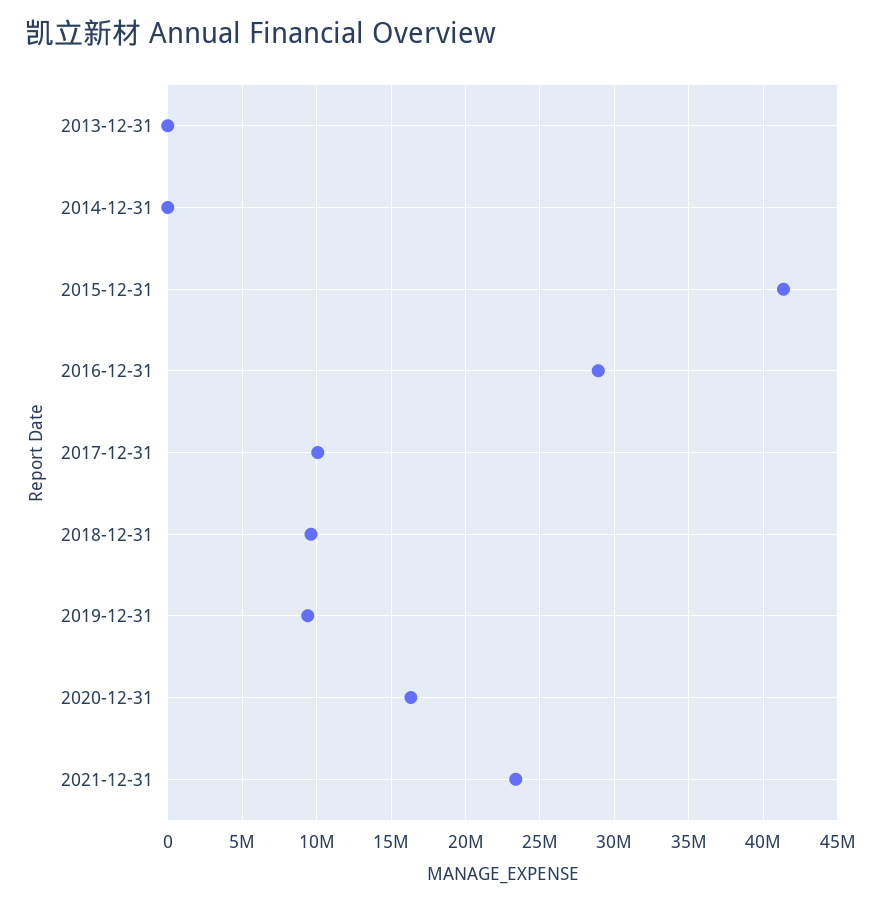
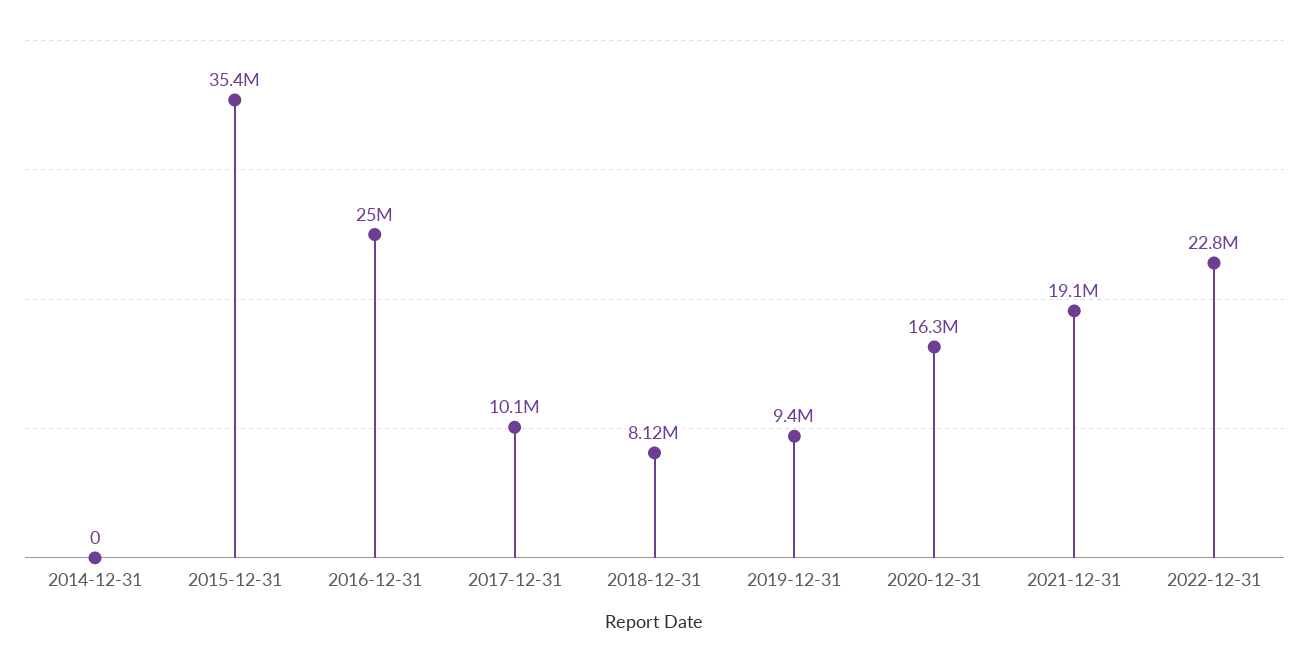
2013-12-31: 0 -> none
2015-12-31: 41500000 -> 35400000
2016-12-31: 29000000 -> 25000000
2018-12-31: 9500000 -> 8120000
2021-12-31: 23500000 -> 19100000
2022-12-31: none -> 22800000

